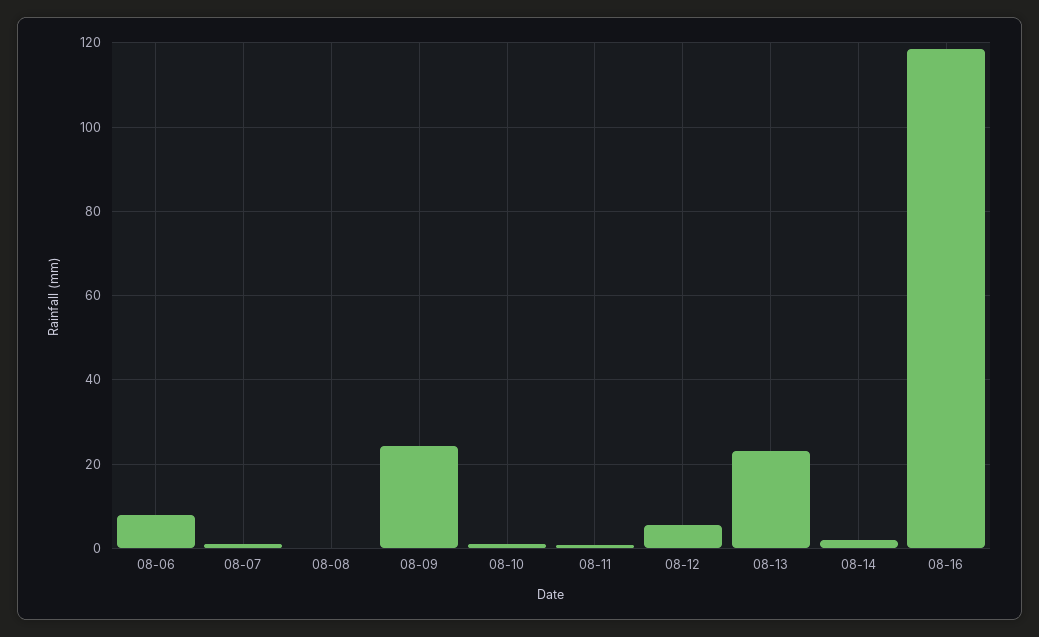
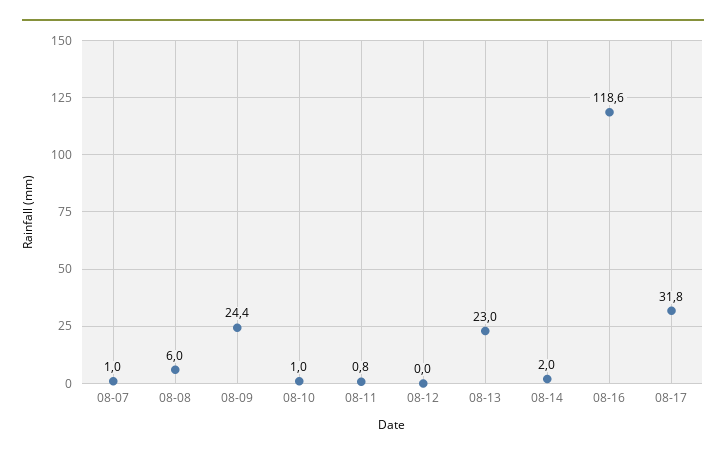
08-06: 8 -> none
08-08: 0 -> 6
08-12: 6 -> 0
08-17: none -> 31.8

